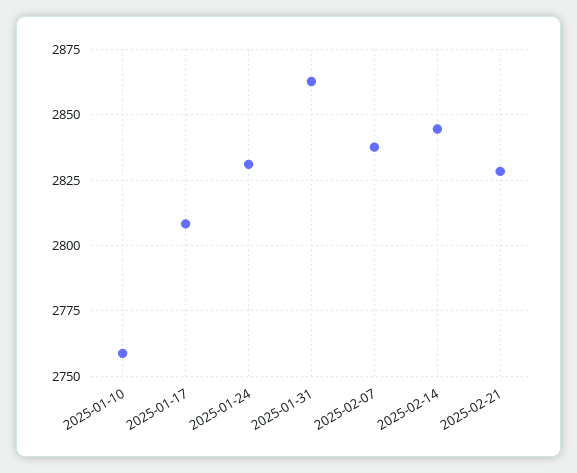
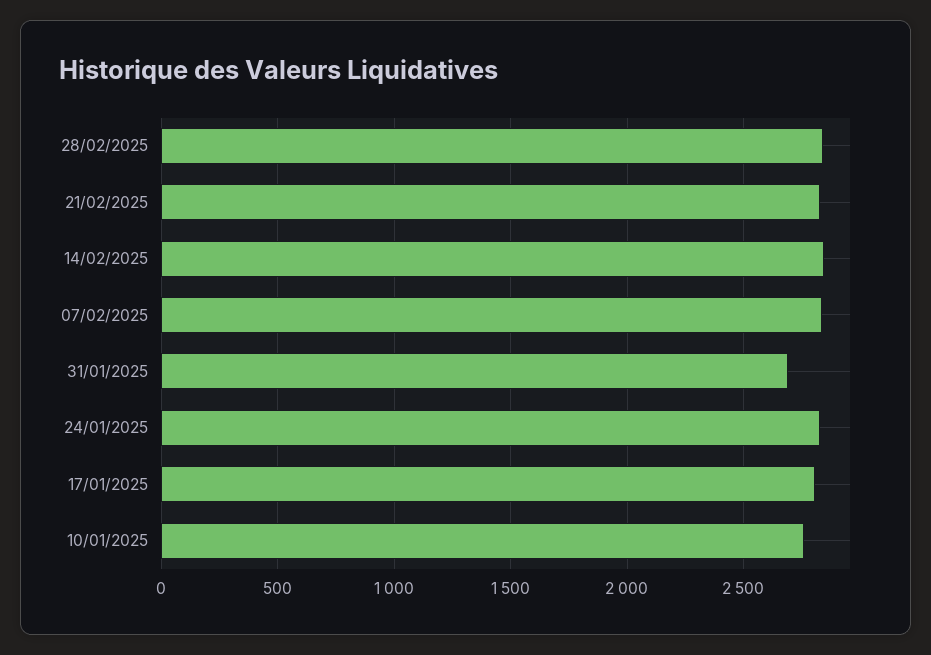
2025-01-31: 2862.5 -> 2700
28/02/2025: none -> 2850

